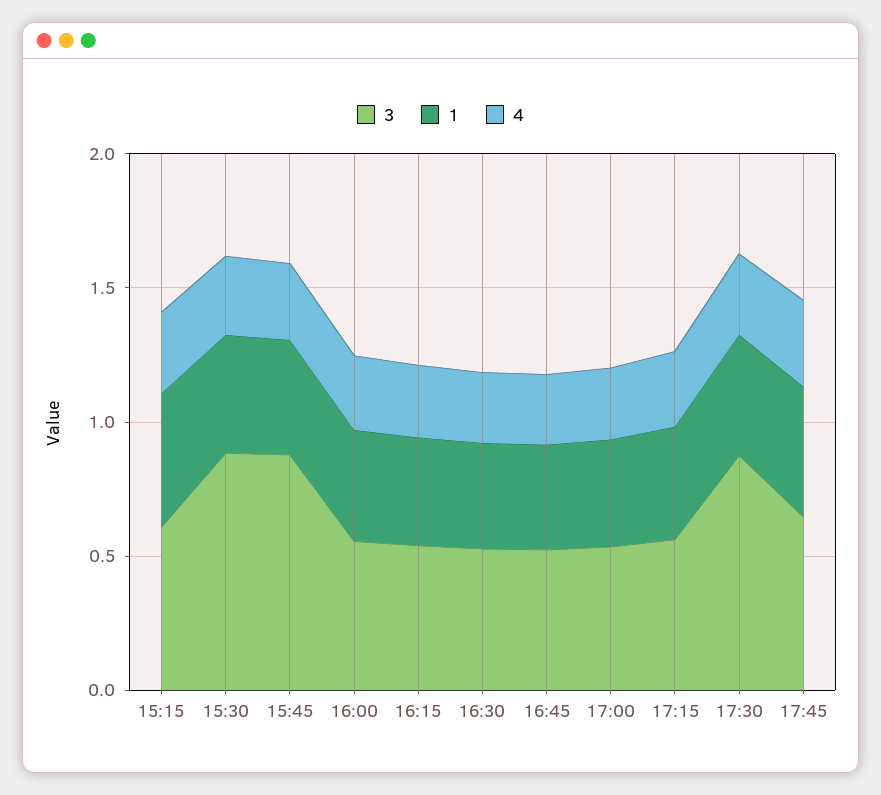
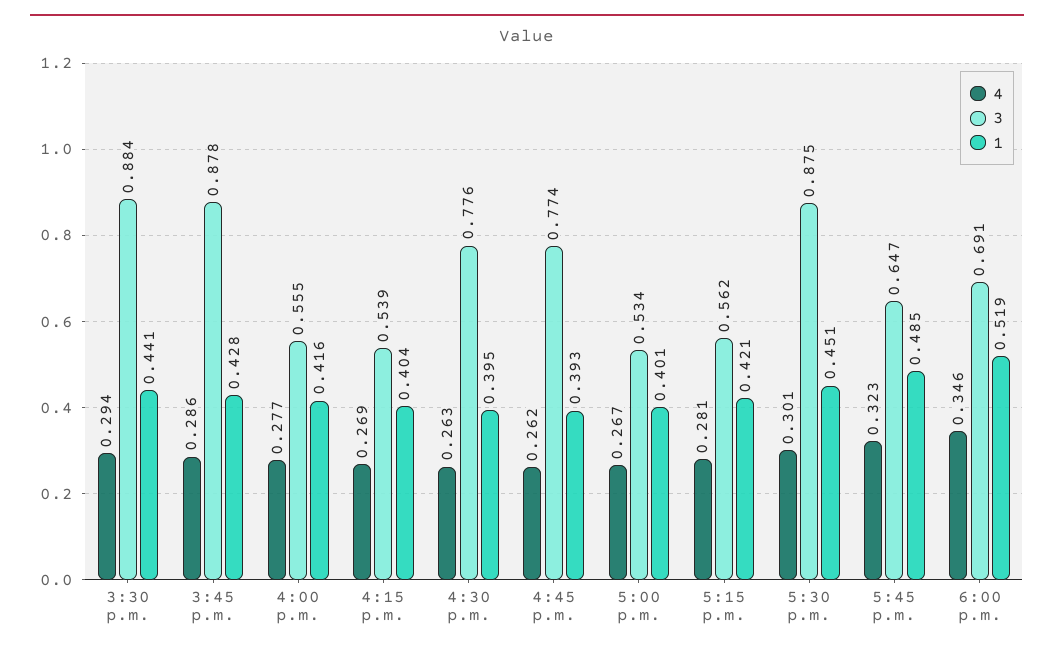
3, 15:15: 0.6 -> none
1, 15:15: 0.5 -> none
4, 15:15: 0.3 -> none
3, 16:30: 0.5 -> 0.776
3, 16:45: 0.5 -> 0.774
4, 6:00 p.m.: none -> 0.346
3, 6:00 p.m.: none -> 0.691
1, 6:00 p.m.: none -> 0.519

